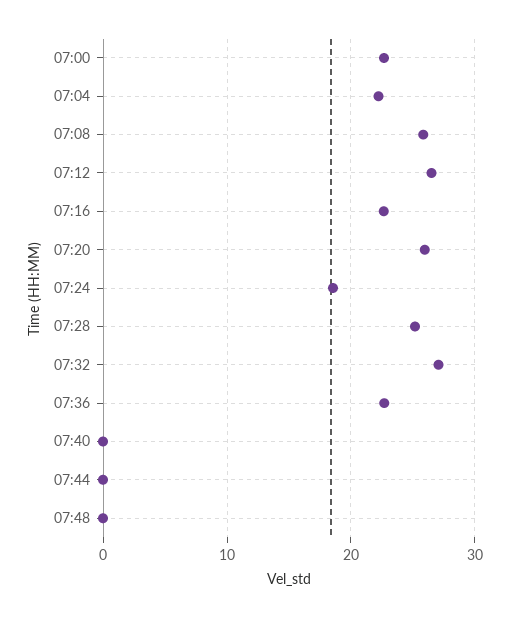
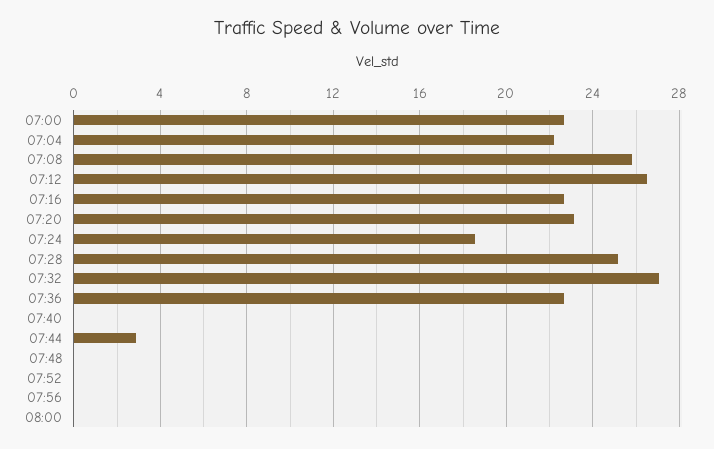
07:20: 26 -> 23
07:44: 0 -> 3
07:52: none -> 0
07:56: none -> 0
08:00: none -> 0

